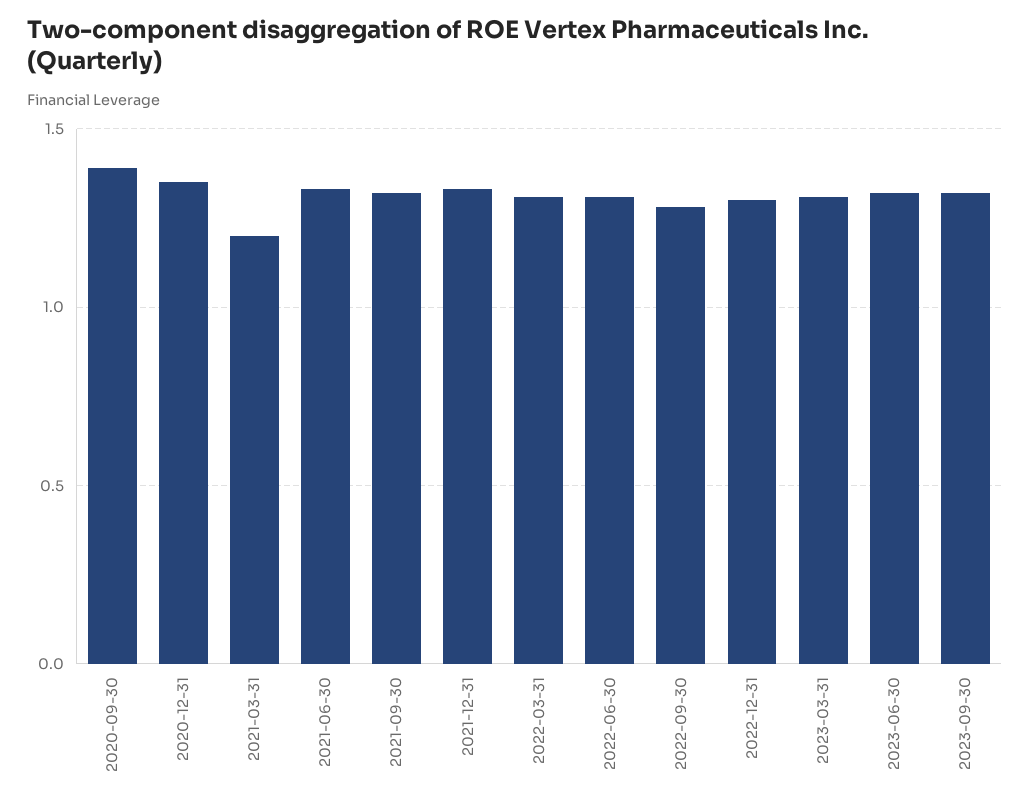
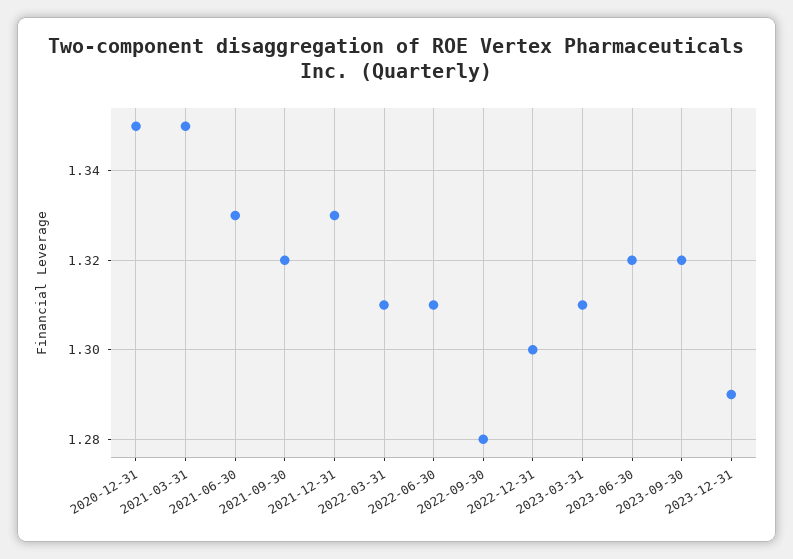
2020-09-30: 1.4 -> none
2021-03-31: 1.2 -> 1.35
2023-12-31: none -> 1.29

